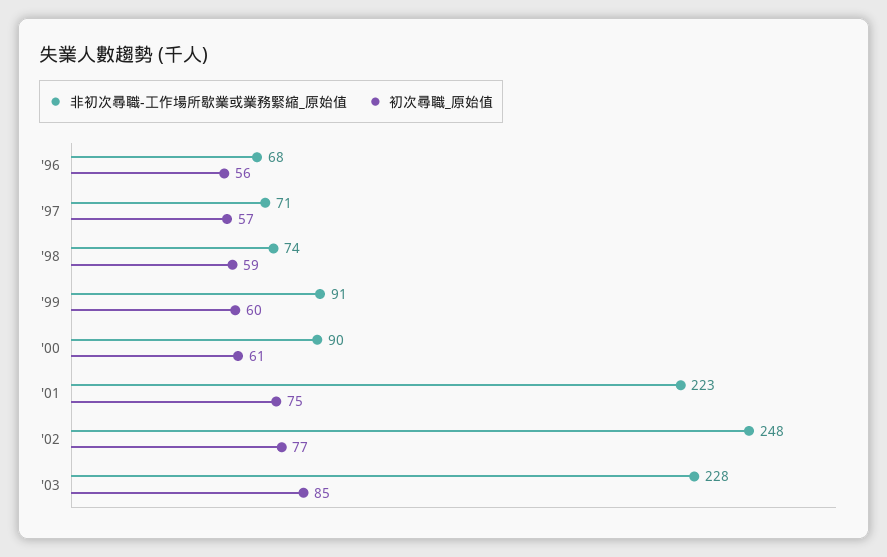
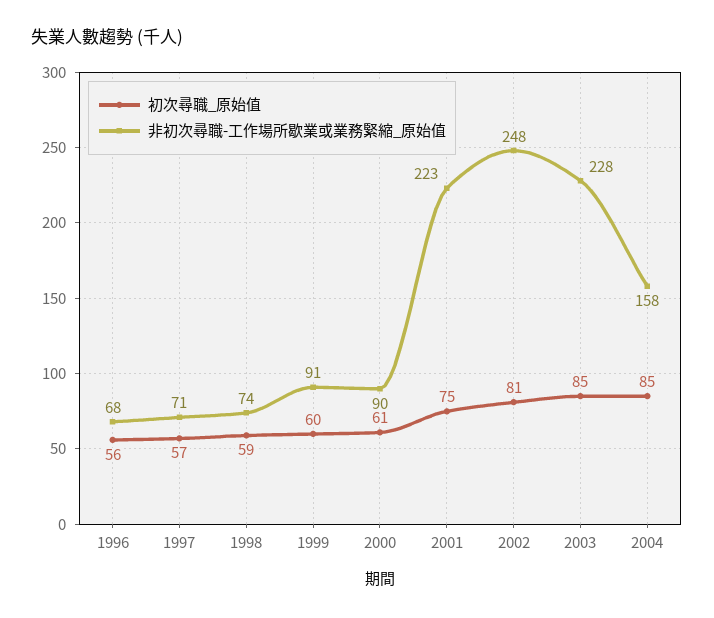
初次尋職_原始值, '02: 77 -> 81
初次尋職_原始值, 2004: none -> 85
非初次尋職-工作場所歇業或業務緊縮_原始值, 2004: none -> 158

